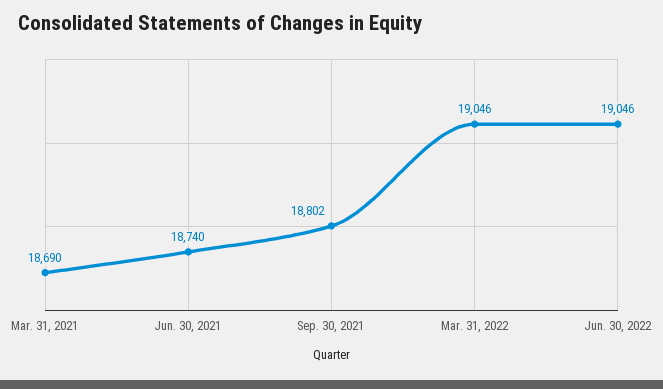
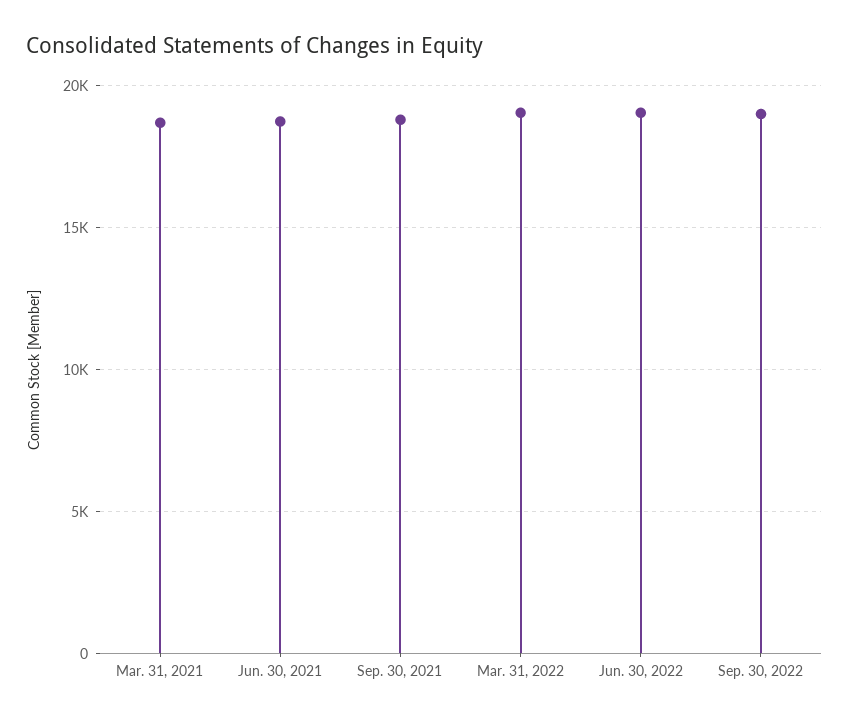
Sep. 30, 2022: none -> 19000

